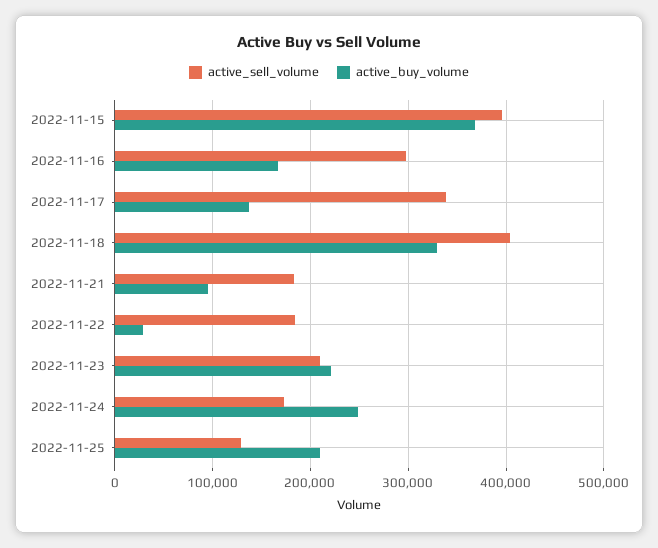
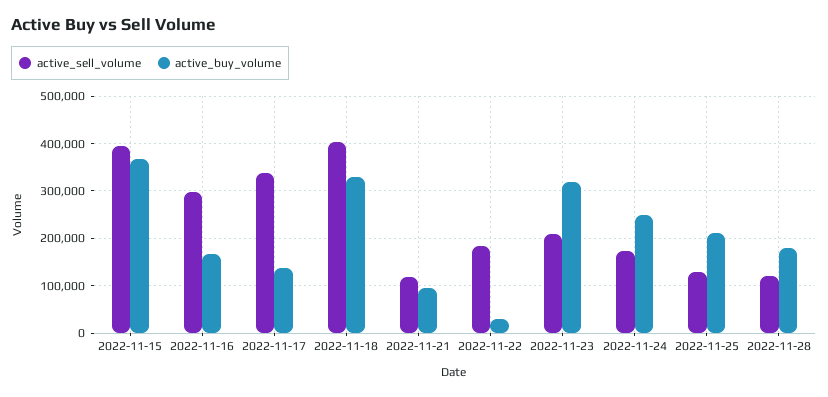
active_sell_volume, 2022-11-21: 180000 -> 120000
active_buy_volume, 2022-11-23: 220000 -> 320000
active_sell_volume, 2022-11-28: none -> 120000
active_buy_volume, 2022-11-28: none -> 180000

